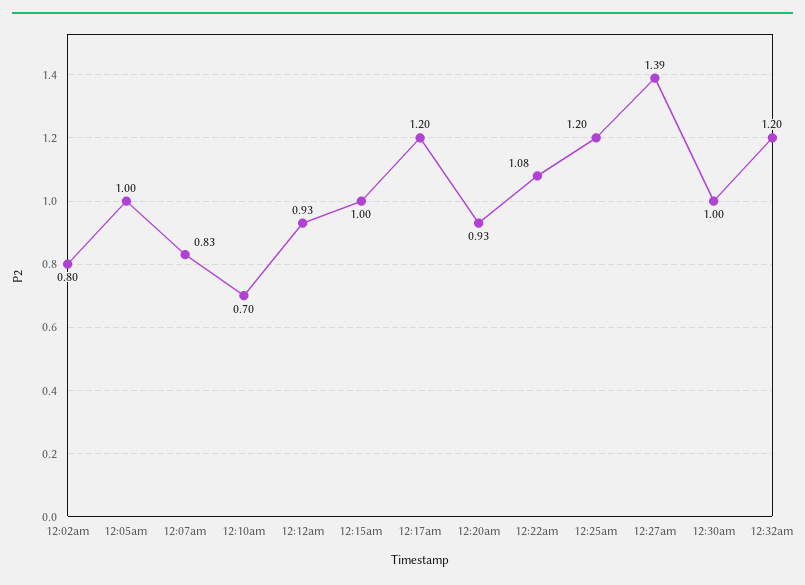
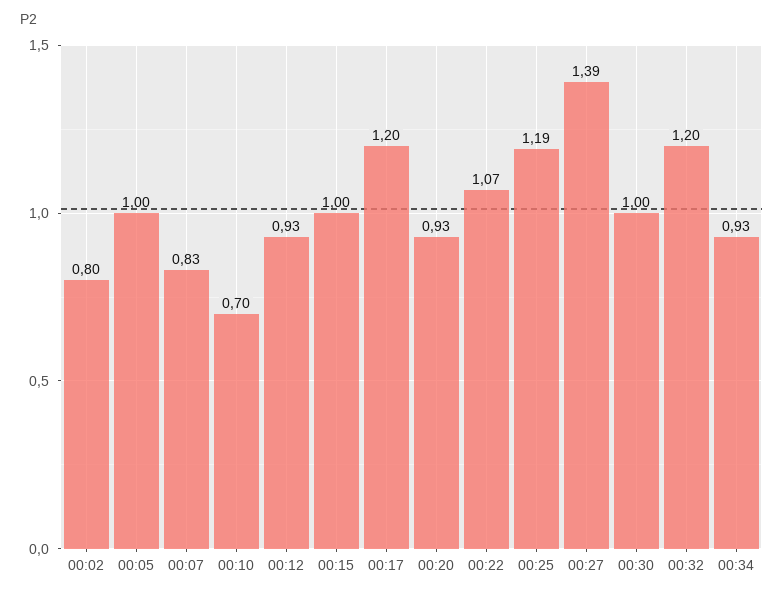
12:22am: 1.08 -> 1.07
12:25am: 1.2 -> 1.19
00:34: none -> 0.93

